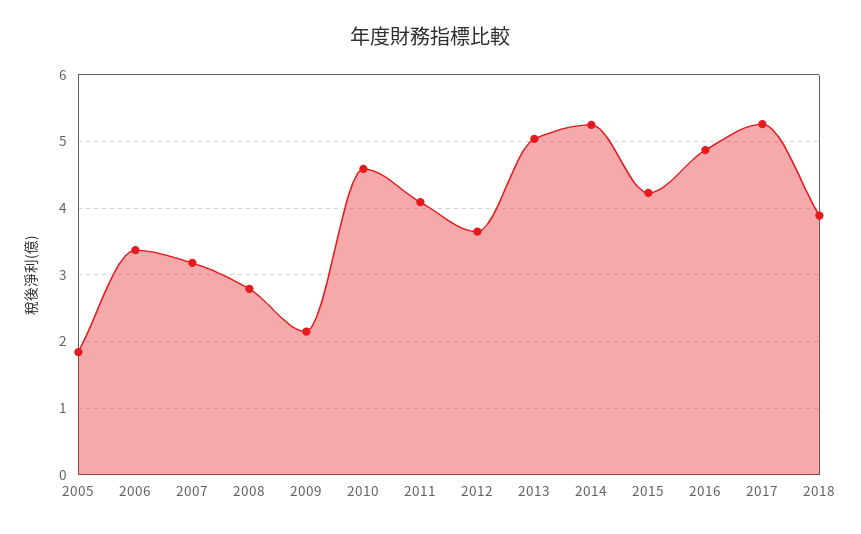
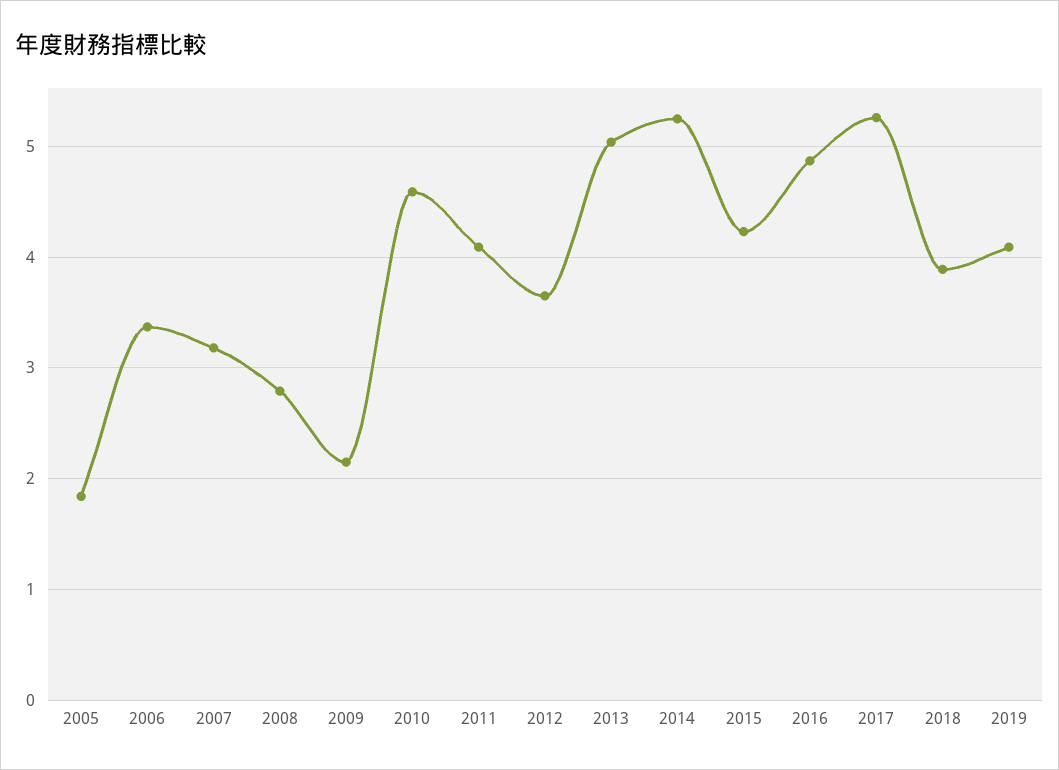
2019: none -> 4.1

